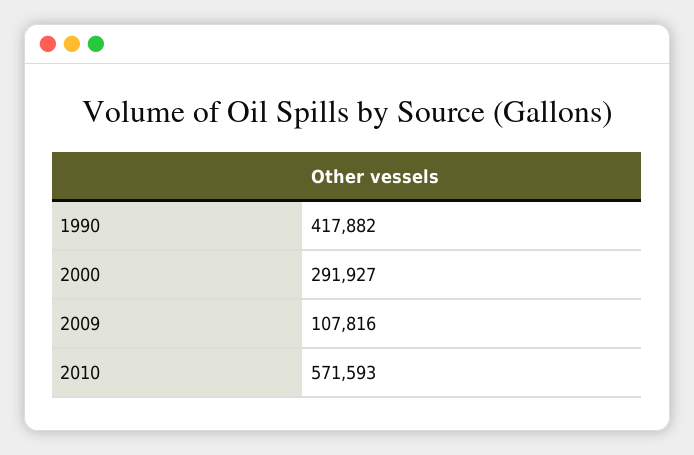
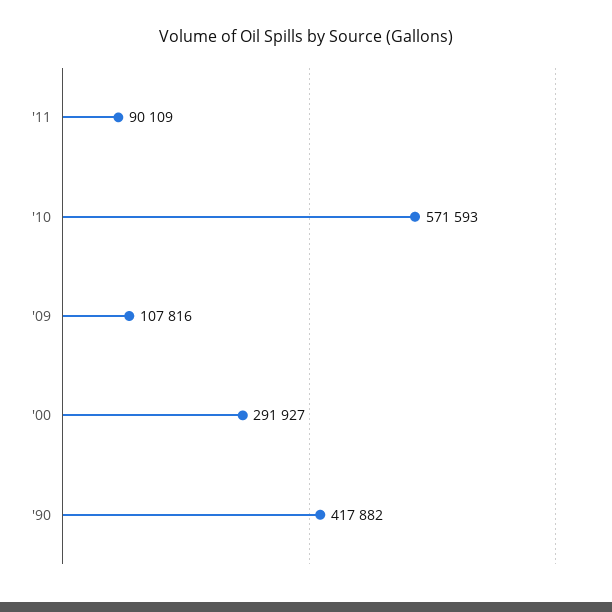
'11: none -> 90109

